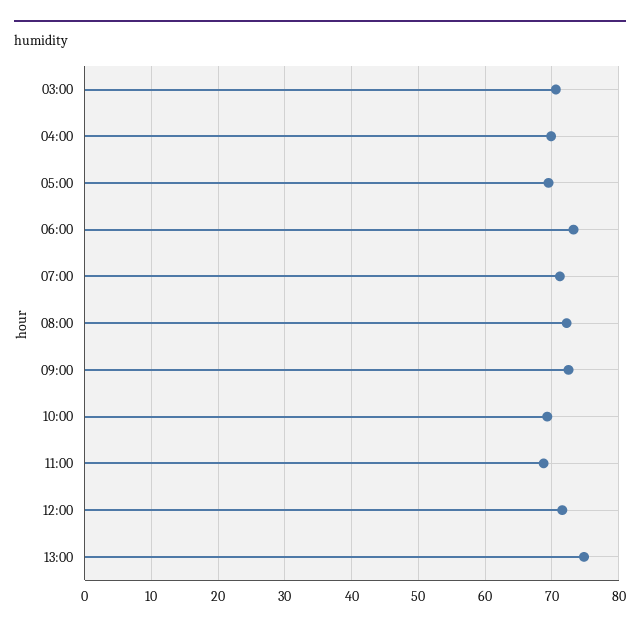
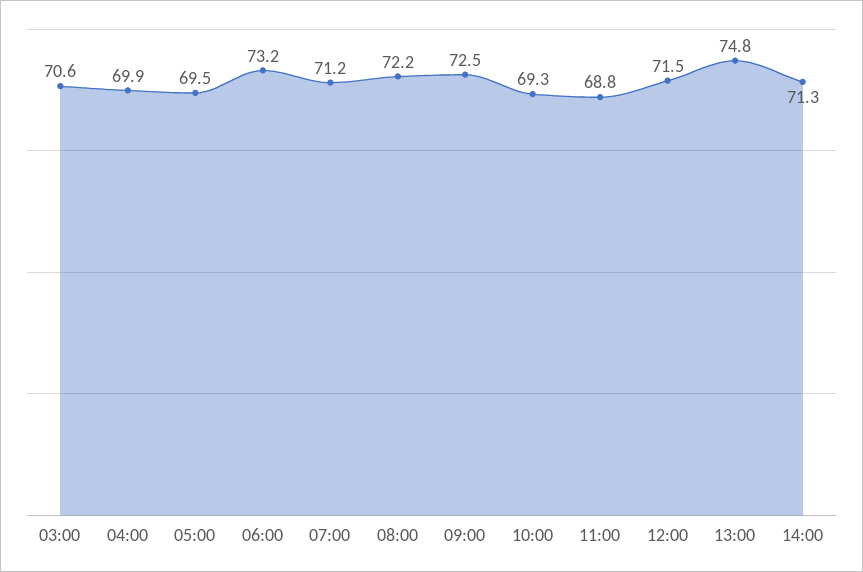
14:00: none -> 71.3

